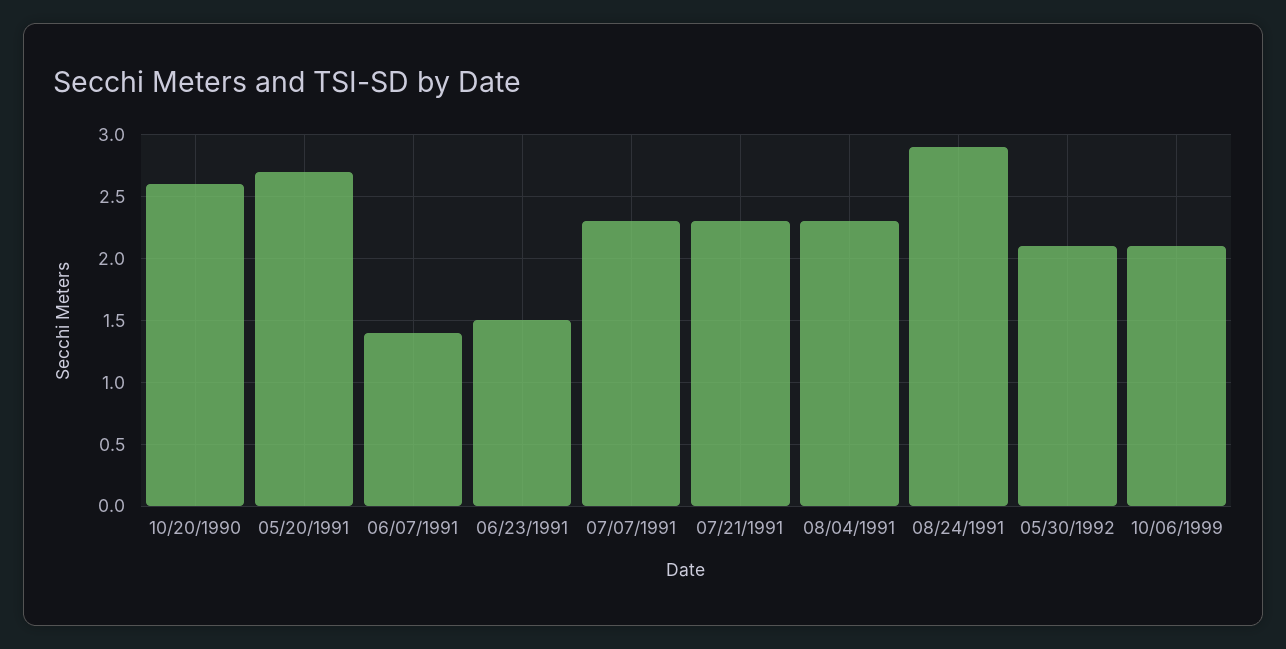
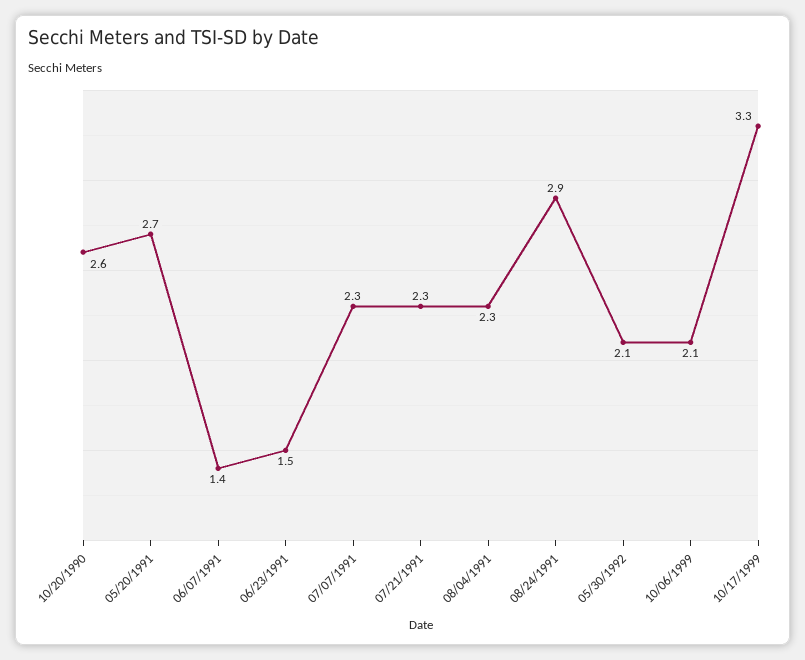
10/17/1999: none -> 3.3

